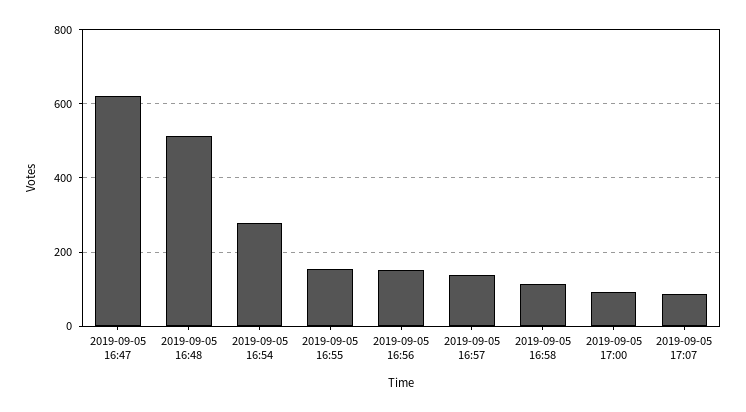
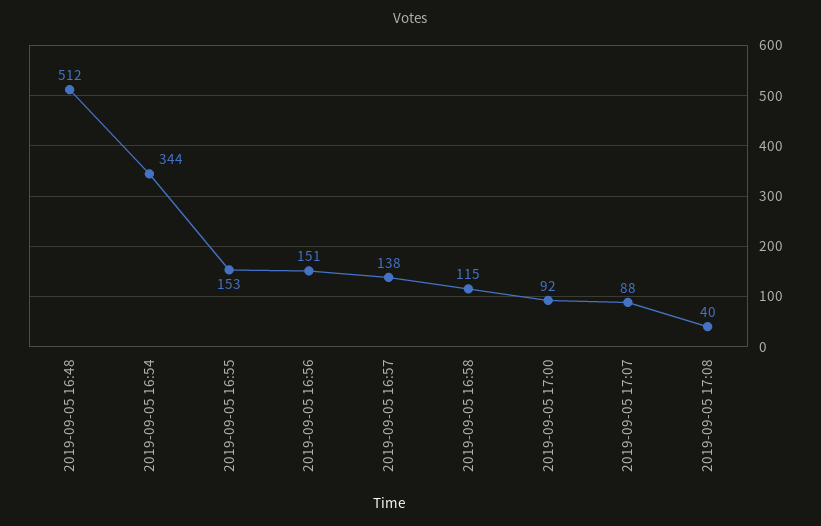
2019-09-05 16:47: 620 -> none
2019-09-05 16:54: 280 -> 344
2019-09-05 17:08: none -> 40

